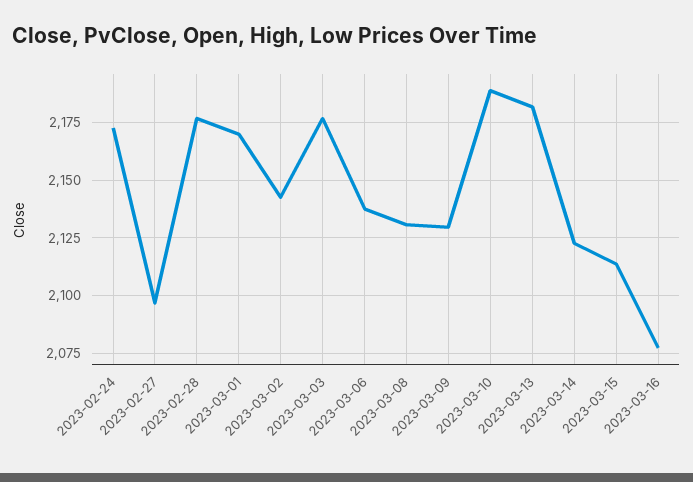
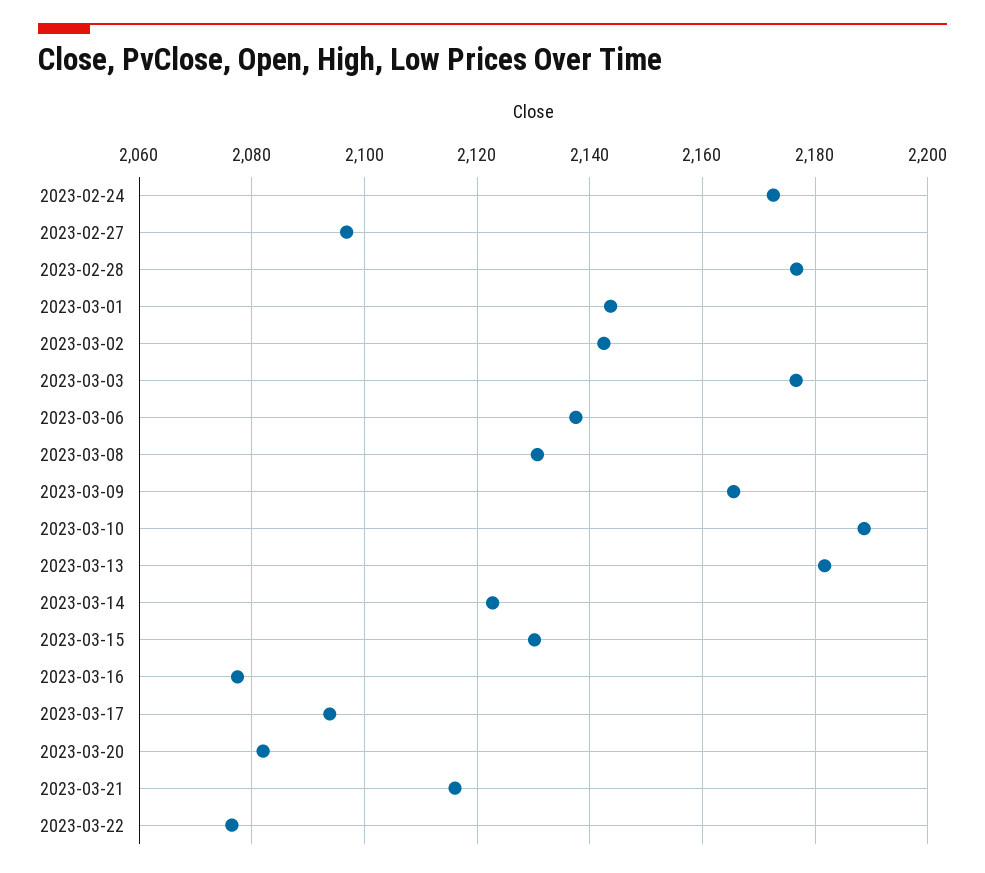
2023-03-01: 2170 -> 2144
2023-03-09: 2130 -> 2166
2023-03-15: 2115 -> 2130
2023-03-17: none -> 2094
2023-03-20: none -> 2082
2023-03-21: none -> 2116
2023-03-22: none -> 2076

